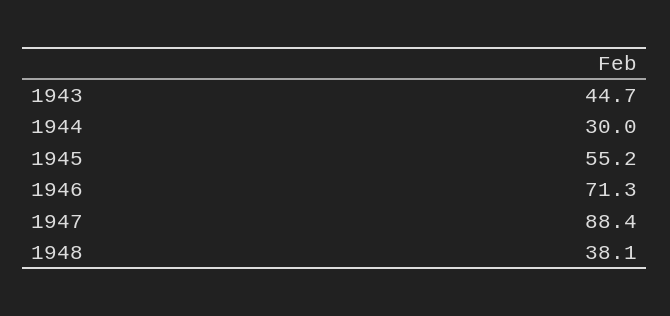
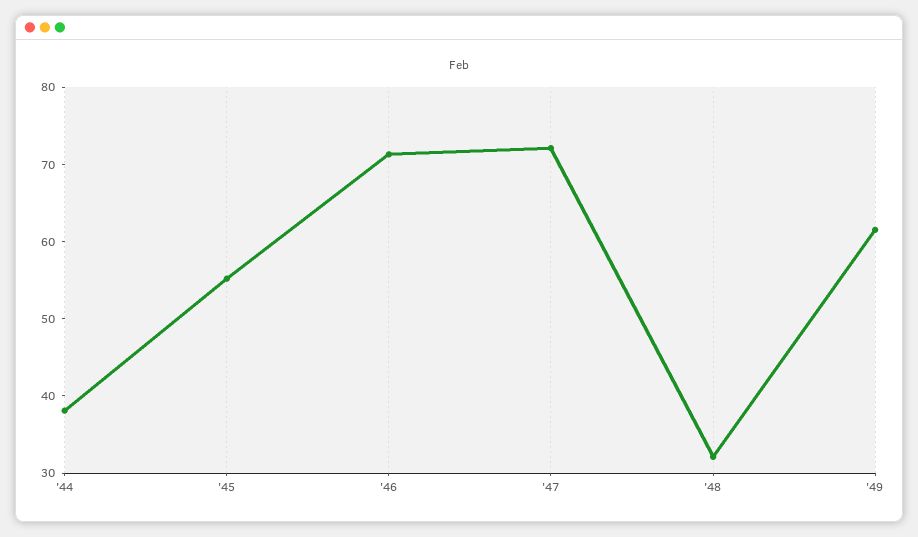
1943: 44.7 -> none
1944: 30 -> 38
1947: 88.4 -> 72
1948: 38.1 -> 32
'49: none -> 62

